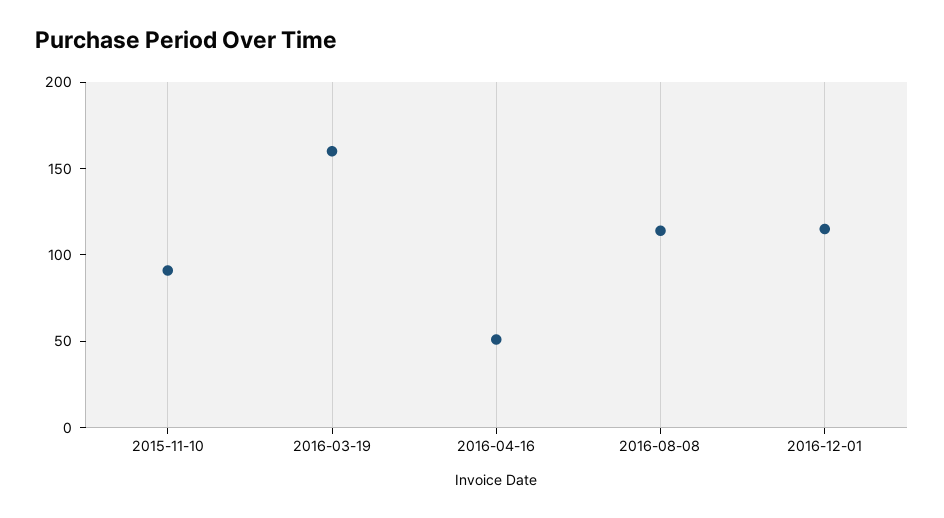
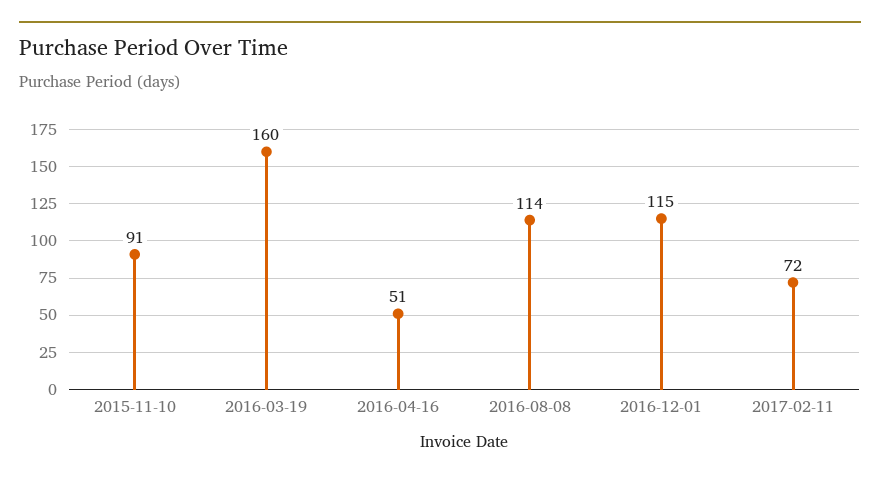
2017-02-11: none -> 72

